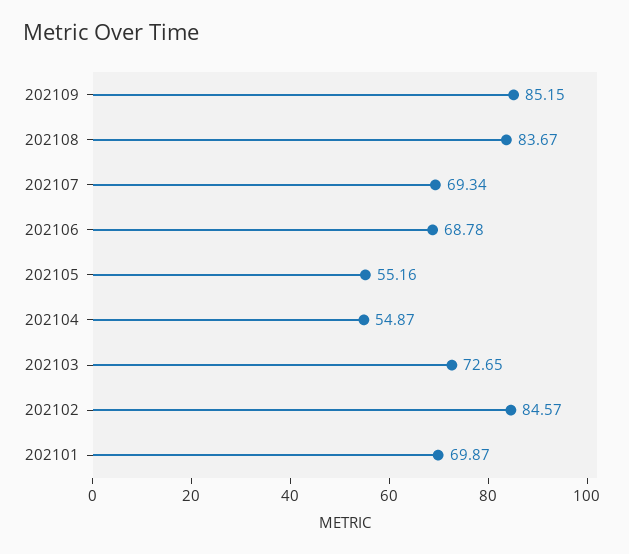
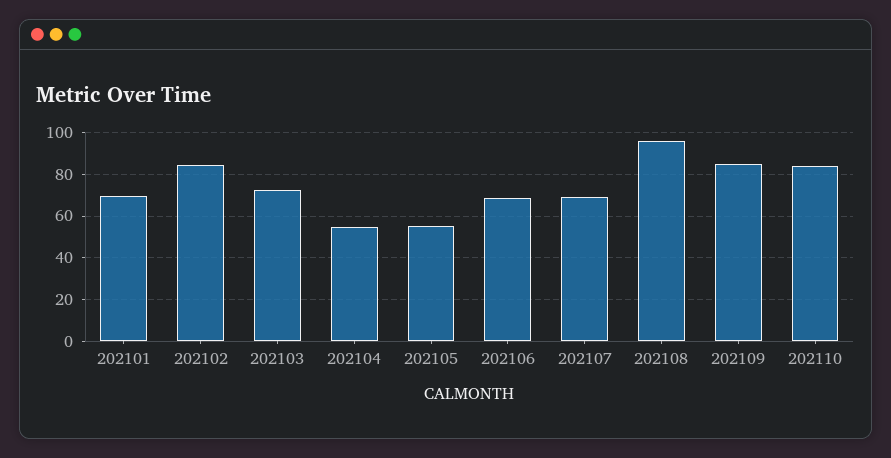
202108: 83.67 -> 95
202110: none -> 85

